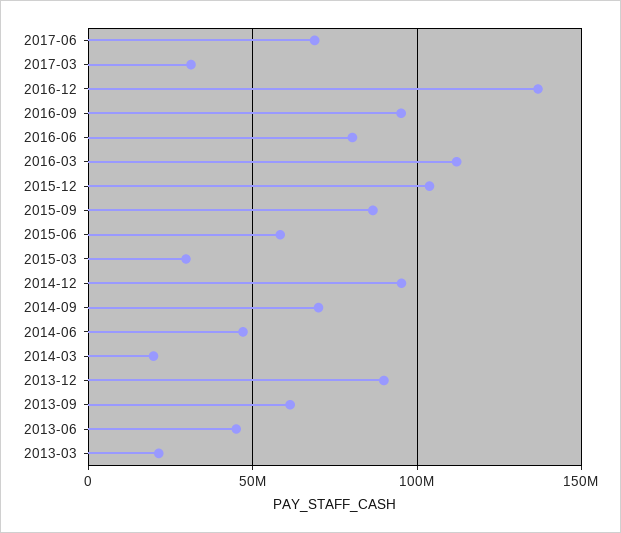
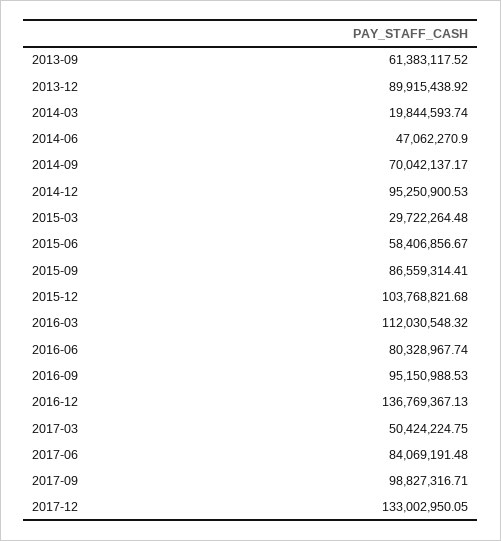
2017-06: 70000000 -> 84069191.48
2017-03: 30000000 -> 50424224.75
2013-06: 45000000 -> none
2013-03: 20000000 -> none
2017-09: none -> 98827316.71
2017-12: none -> 133002950.05

